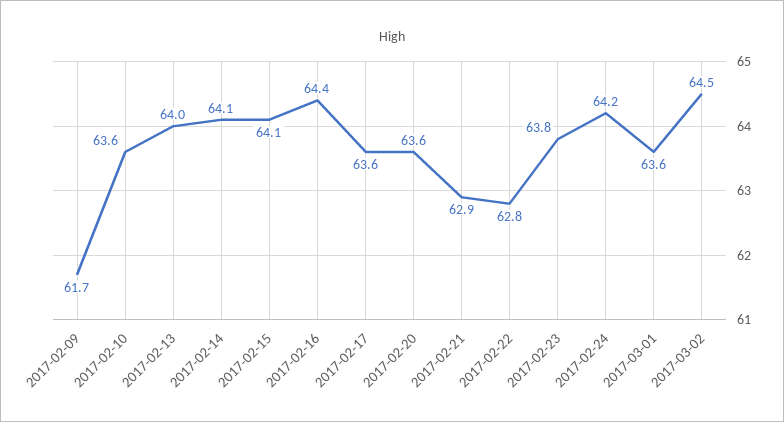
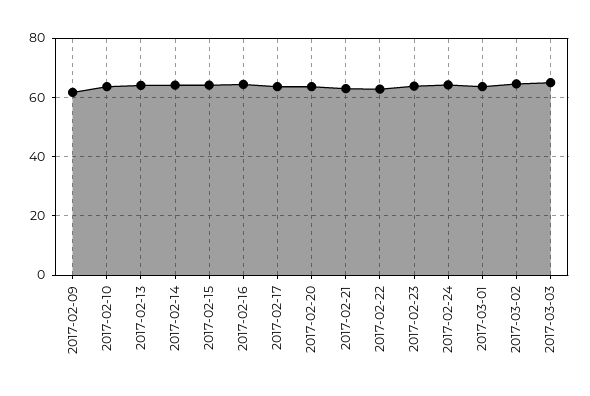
2017-03-03: none -> 65

